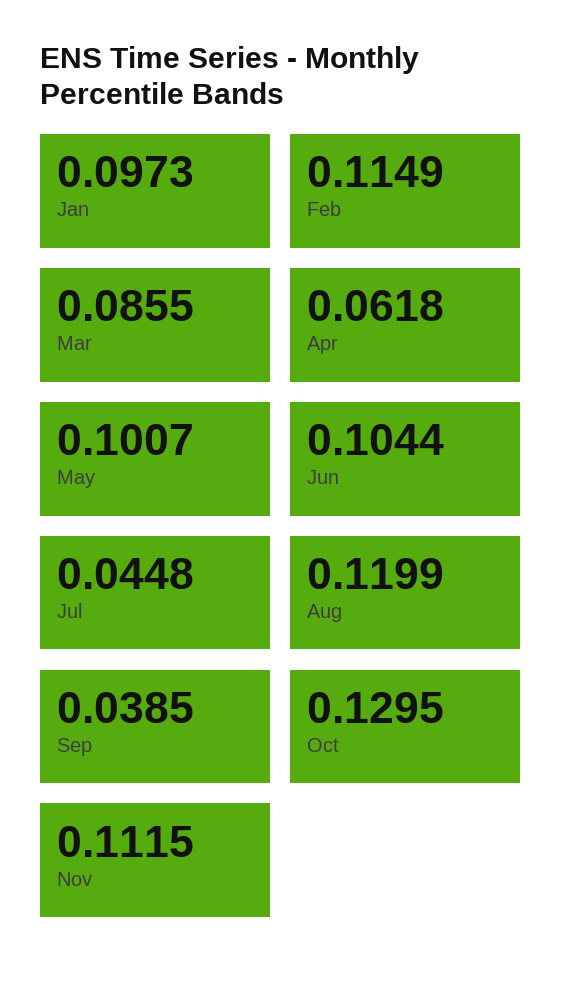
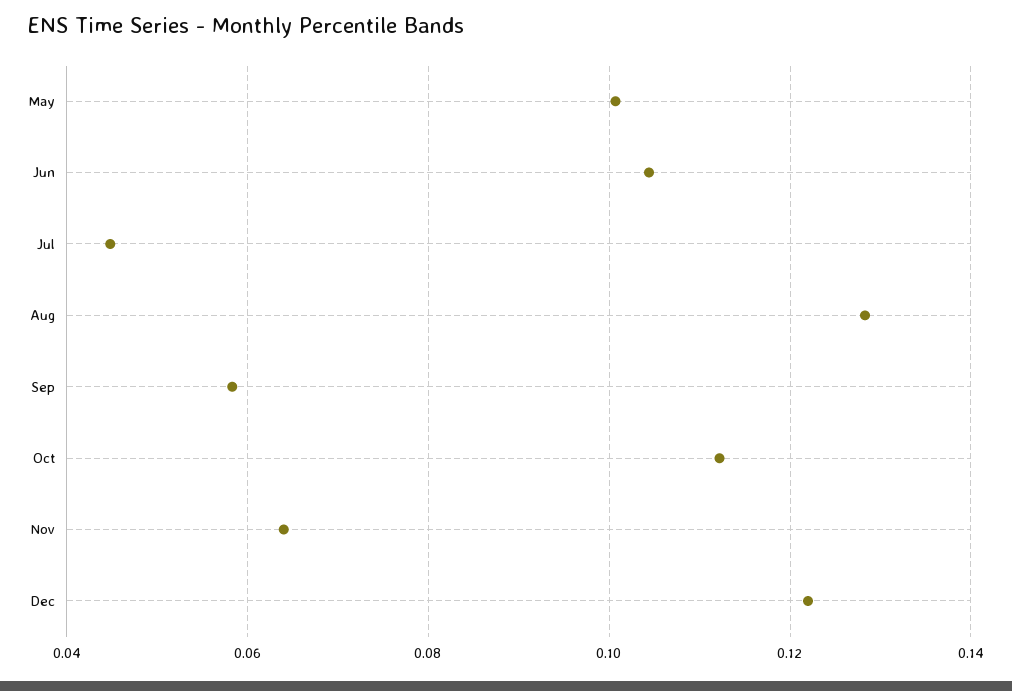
Jan: 0.0973 -> none
Feb: 0.1149 -> none
Mar: 0.0855 -> none
Apr: 0.0618 -> none
Aug: 0.1199 -> 0.128
Sep: 0.0385 -> 0.058
Oct: 0.1295 -> 0.112
Nov: 0.1115 -> 0.064
Dec: none -> 0.122

